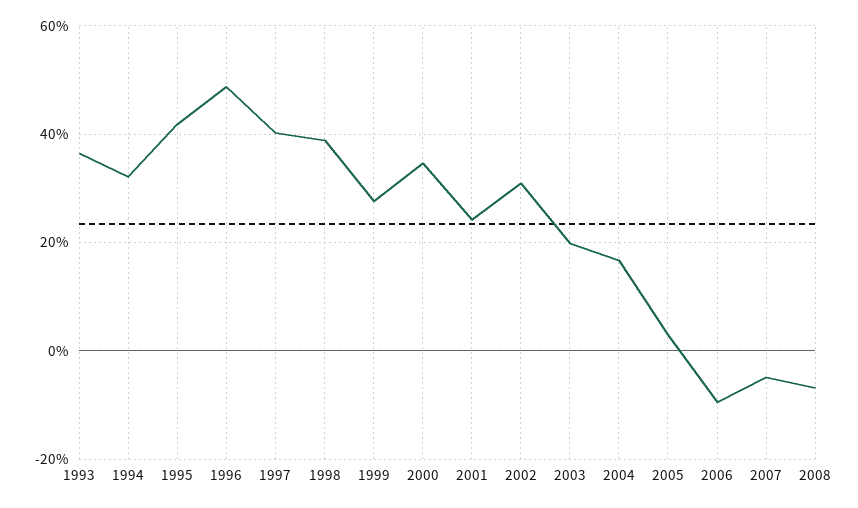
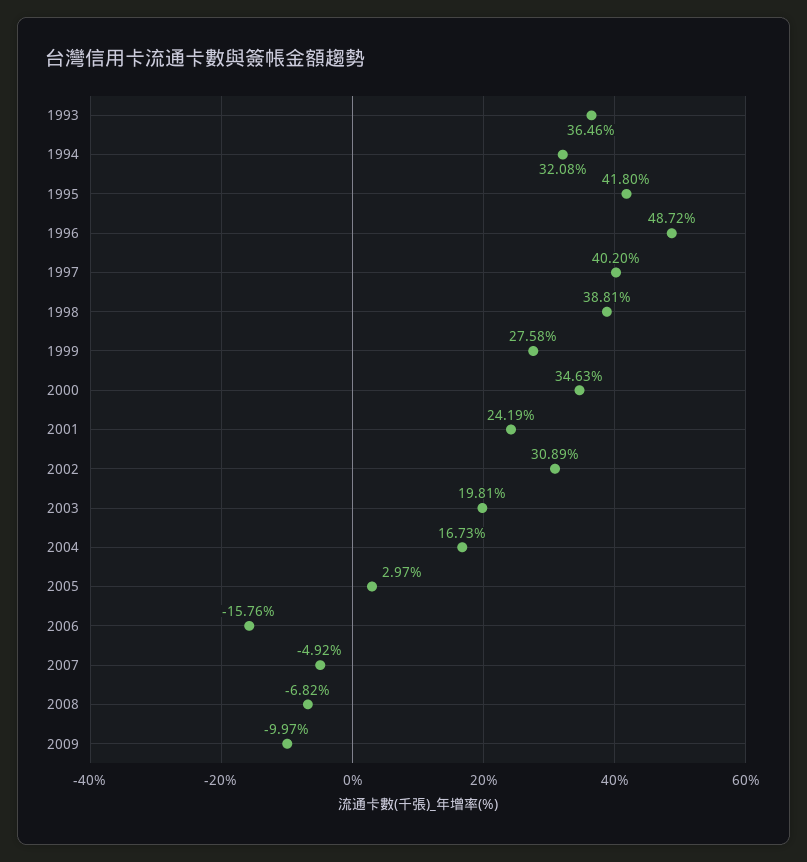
2006: -10 -> -15.76
2009: none -> -9.97

